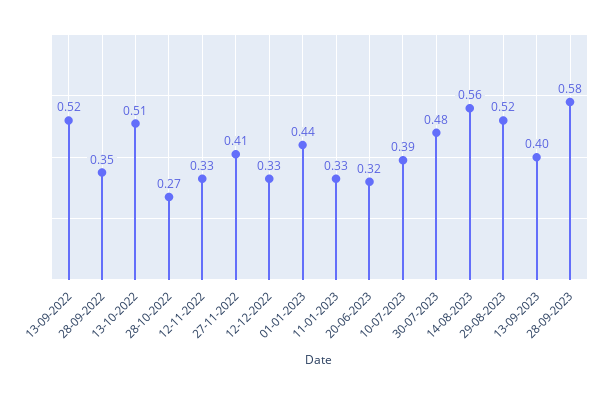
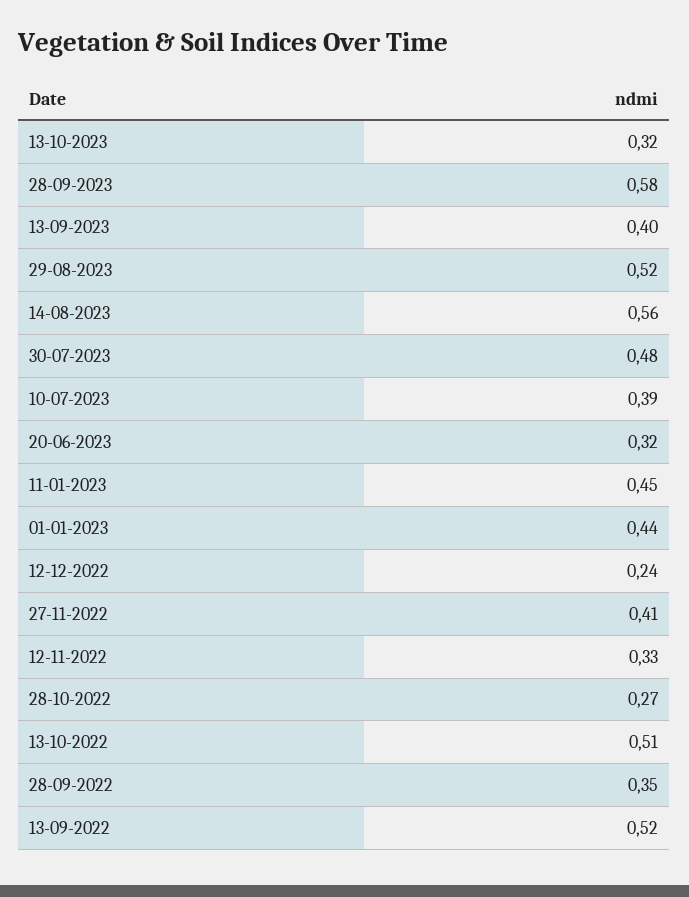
12-12-2022: 0.33 -> 0.24
11-01-2023: 0.33 -> 0.45
13-10-2023: none -> 0.32

